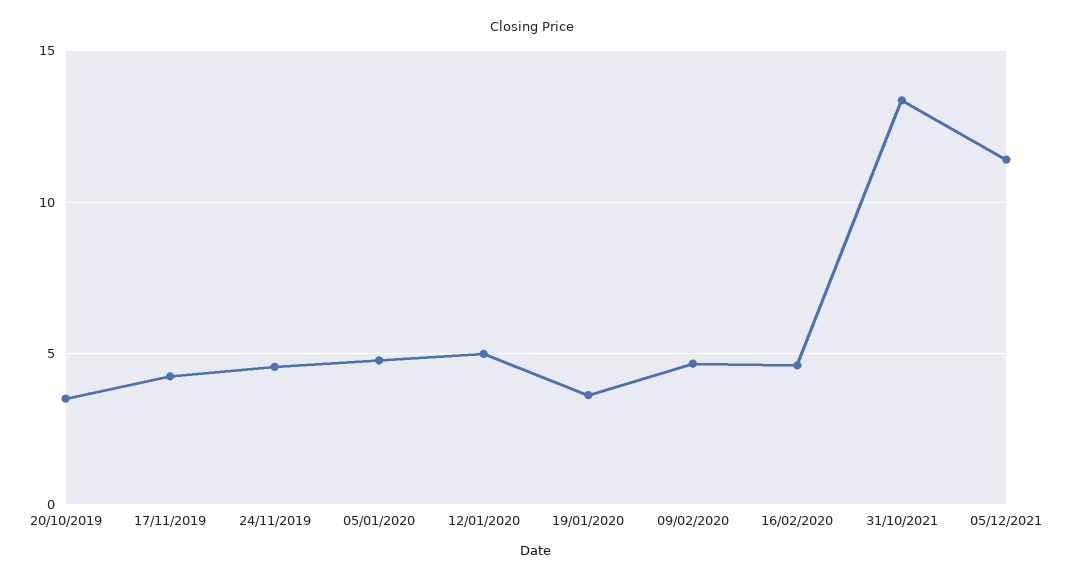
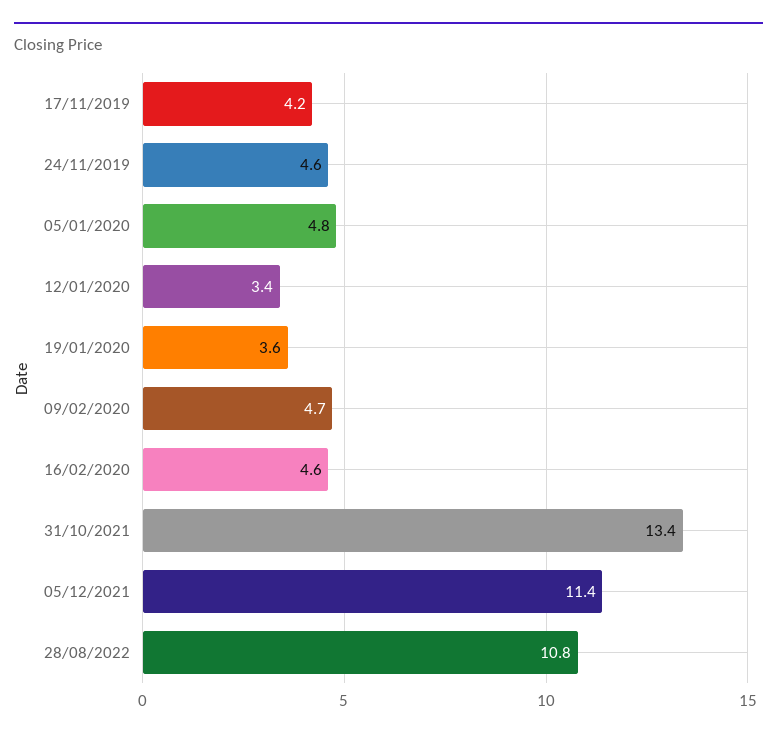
20/10/2019: 3.5 -> none
12/01/2020: 5 -> 3.4
28/08/2022: none -> 10.8

